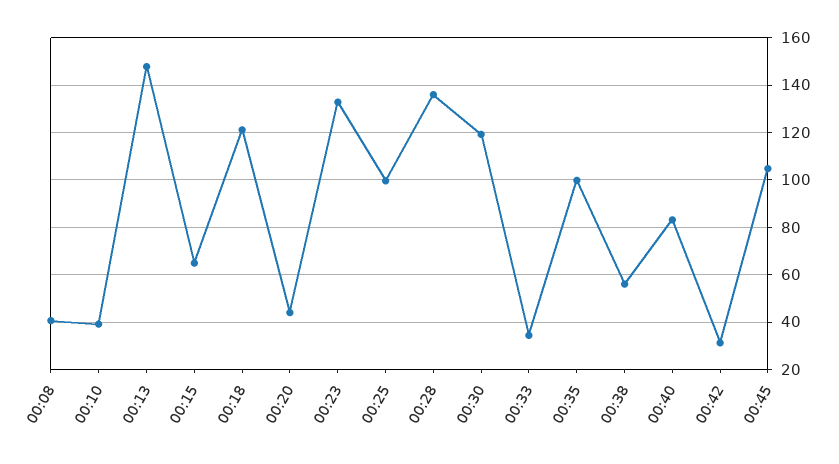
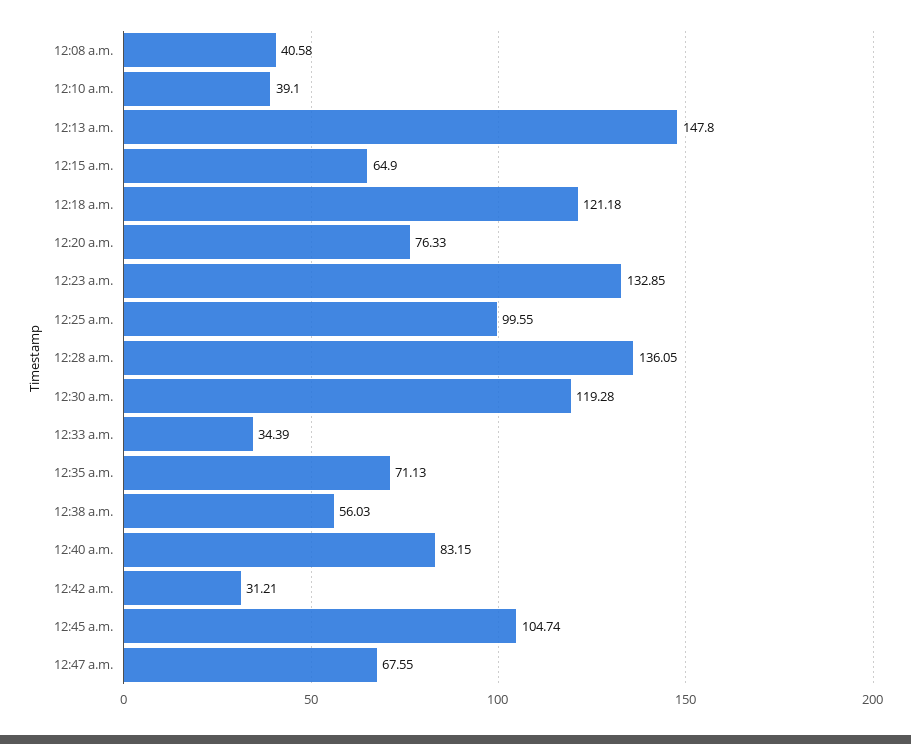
00:20: 45 -> 76.33
00:35: 100 -> 71.13
12:47 a.m.: none -> 67.55

